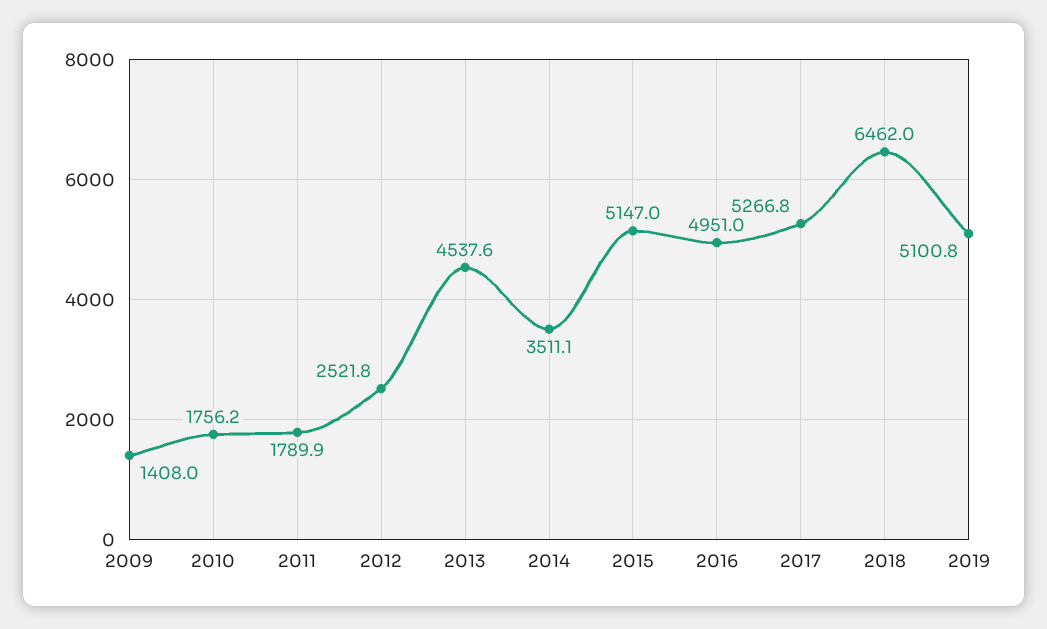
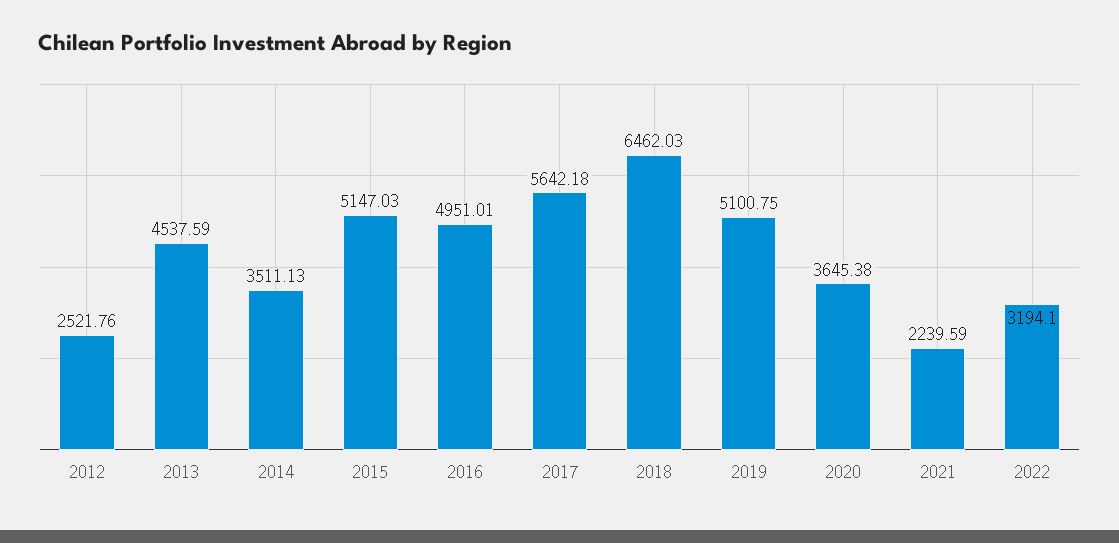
2009: 1408 -> none
2010: 1756.2 -> none
2011: 1789.9 -> none
2017: 5266.8 -> 5642.18
2020: none -> 3645.38
2021: none -> 2239.59
2022: none -> 3194.1

